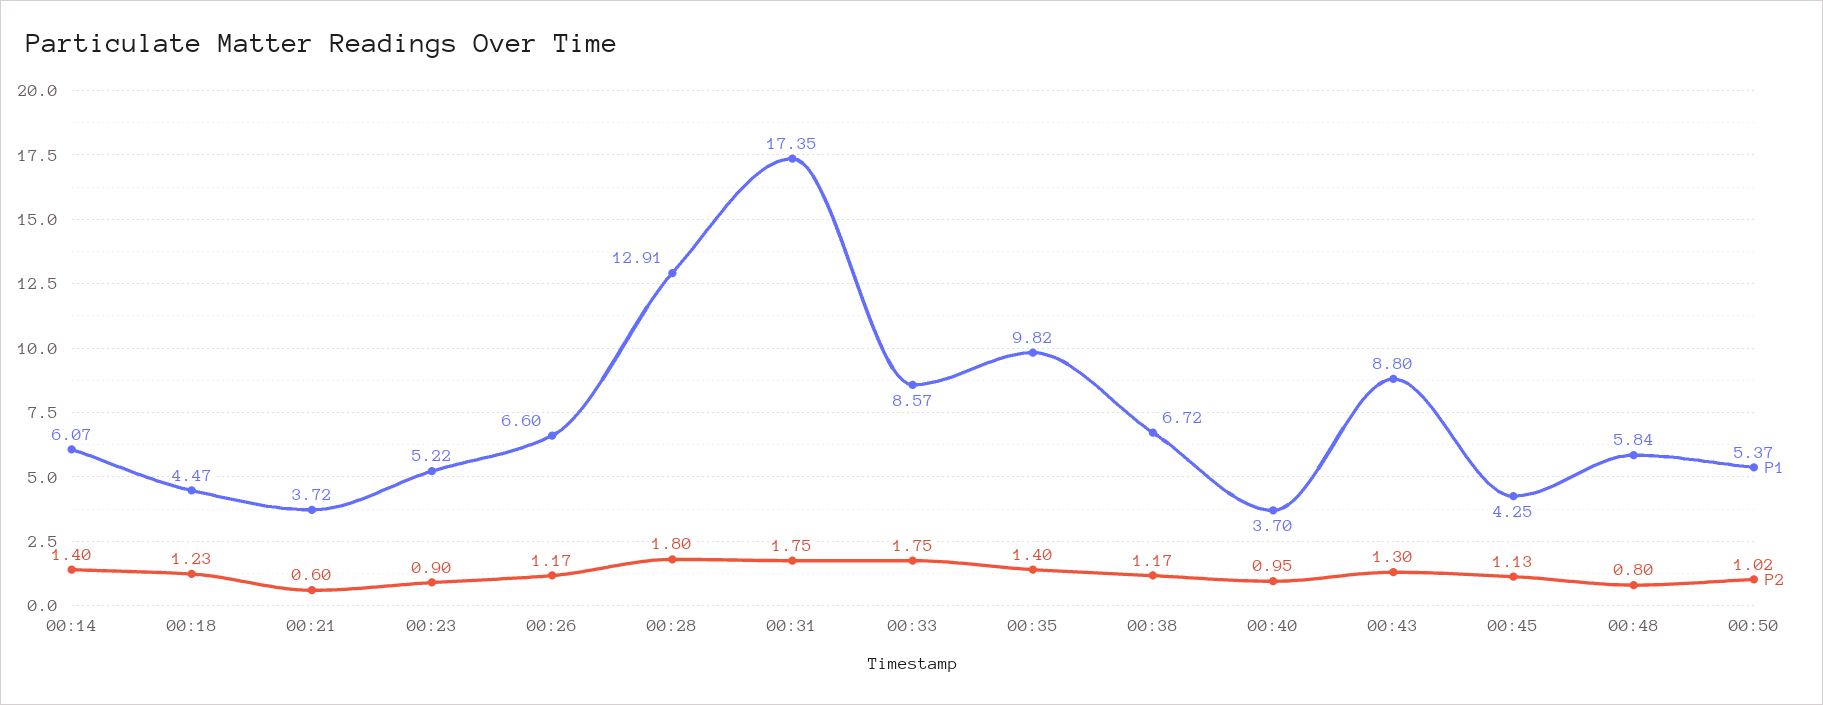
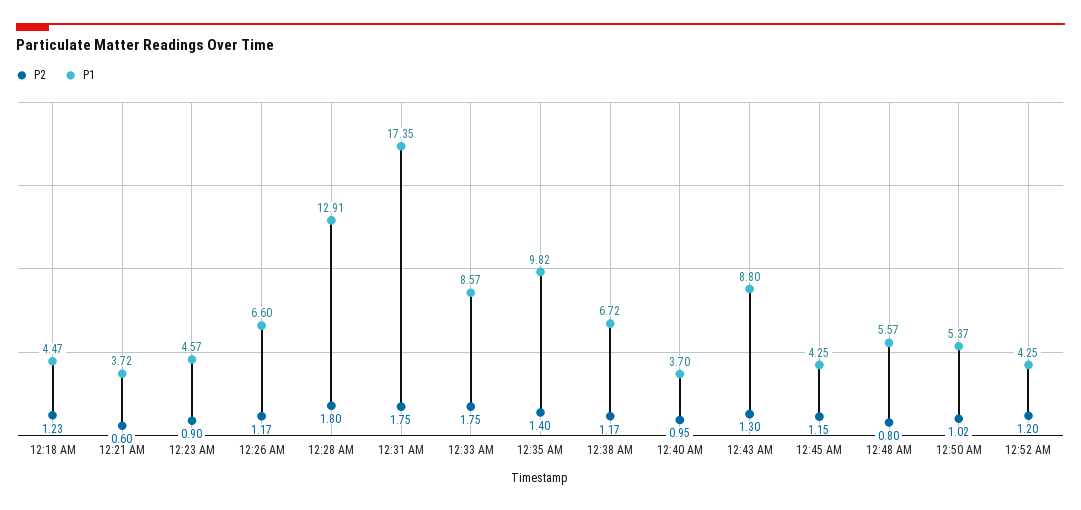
P1, 00:14: 6.07 -> none
P2, 00:14: 1.4 -> none
P1, 00:23: 5.22 -> 4.57
P2, 00:45: 1.13 -> 1.15
P1, 00:48: 5.84 -> 5.57
P2, 12:52 AM: none -> 1.2
P1, 12:52 AM: none -> 4.25

